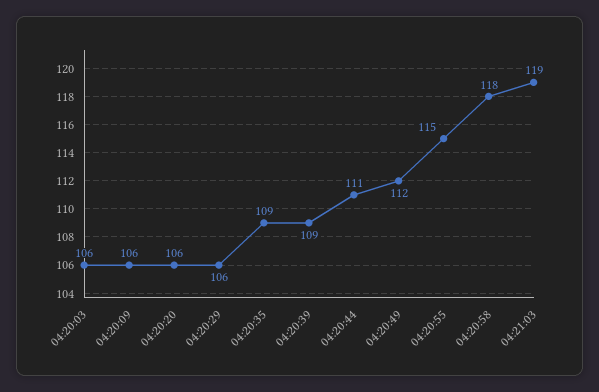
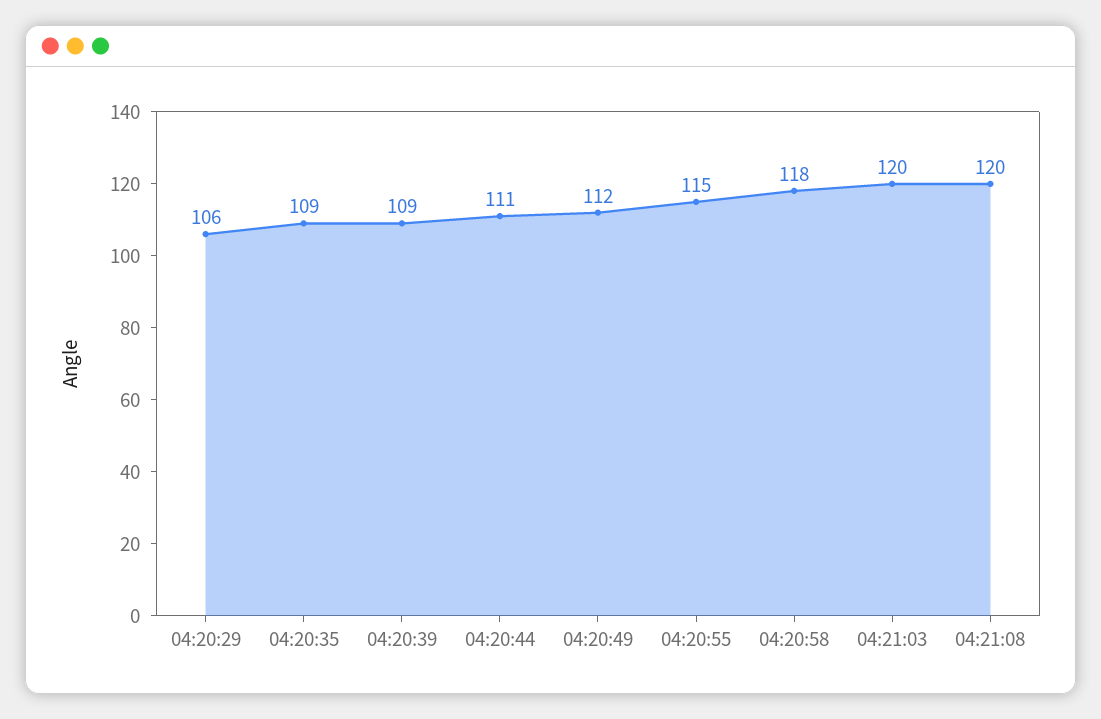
04:20:03: 106 -> none
04:20:09: 106 -> none
04:20:20: 106 -> none
04:21:03: 119 -> 120
04:21:08: none -> 120

